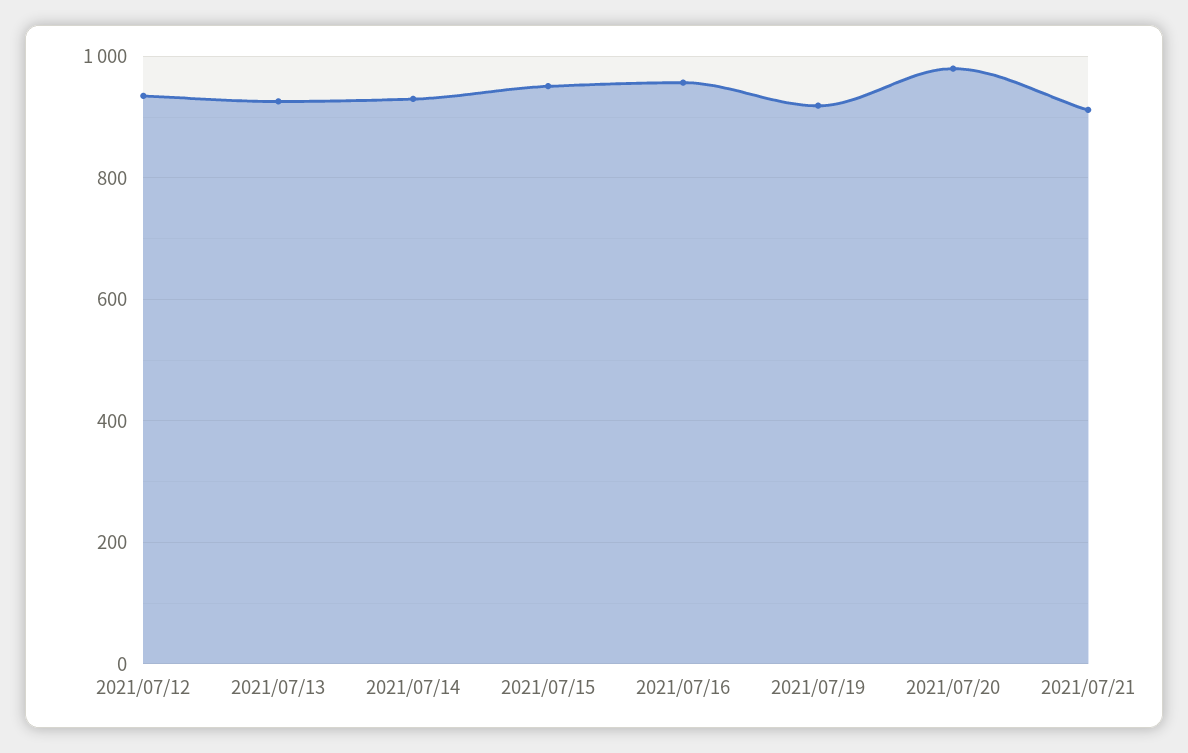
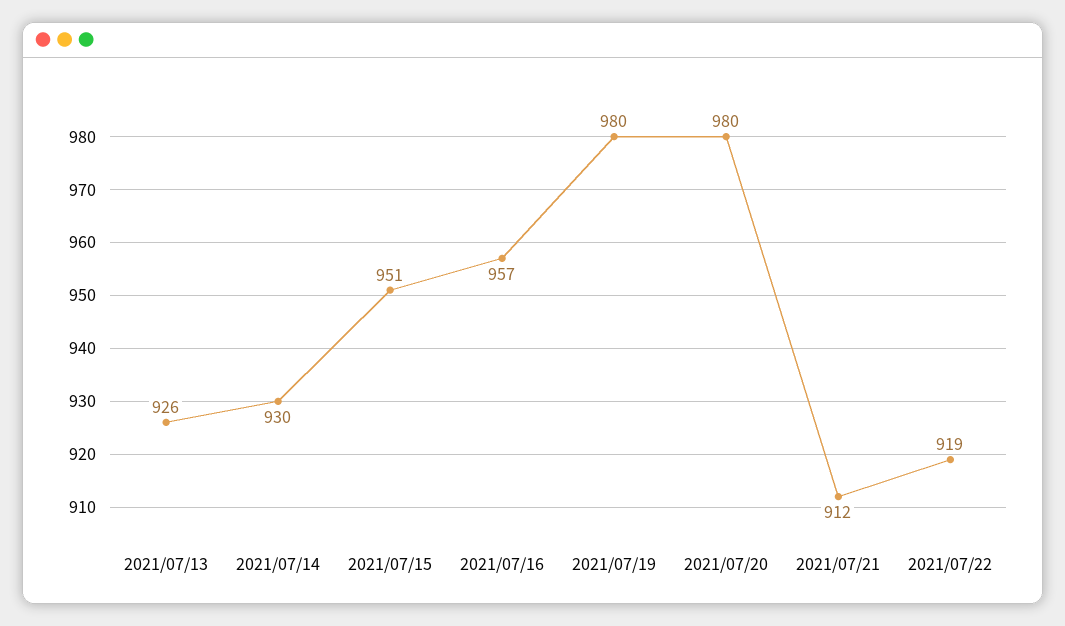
2021/07/12: 940 -> none
2021/07/19: 920 -> 980
2021/07/22: none -> 919

